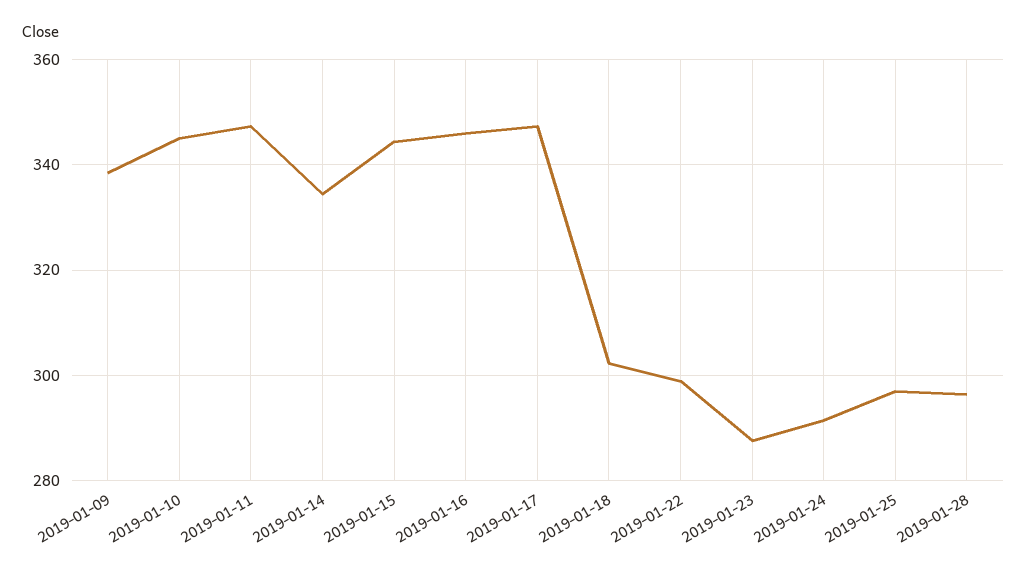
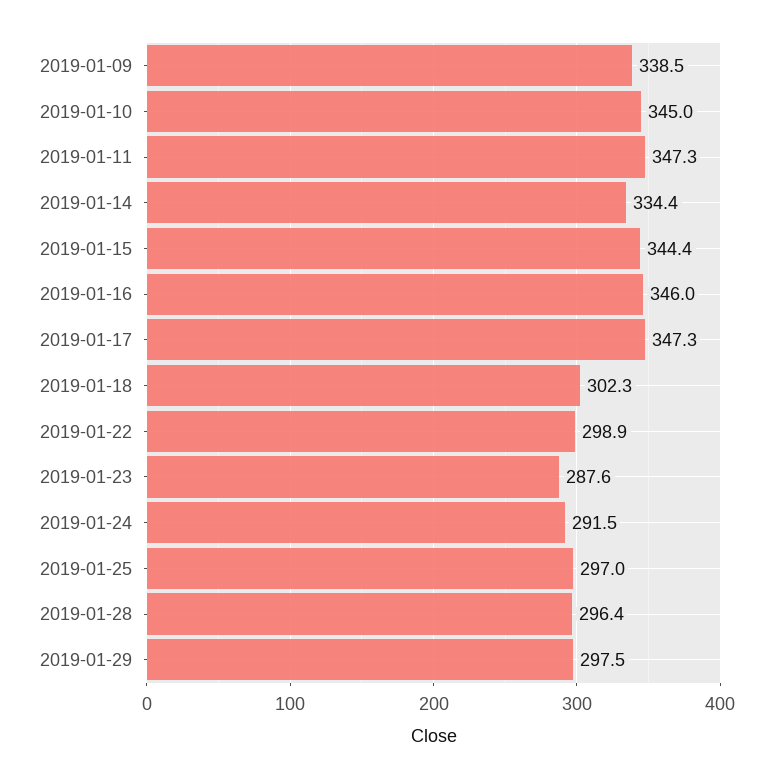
2019-01-29: none -> 297.5

